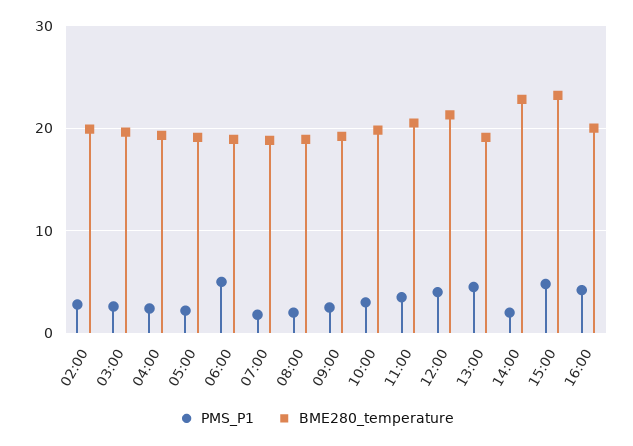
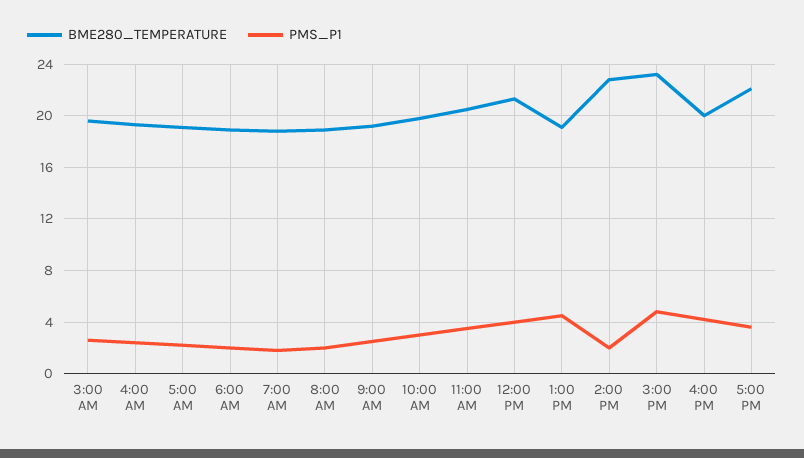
PMS_P1, 02:00: 3 -> none
BME280_temperature, 02:00: 20 -> none
PMS_P1, 06:00: 5 -> 2
BME280_temperature, 5:00 PM: none -> 22
PMS_P1, 5:00 PM: none -> 3.5

